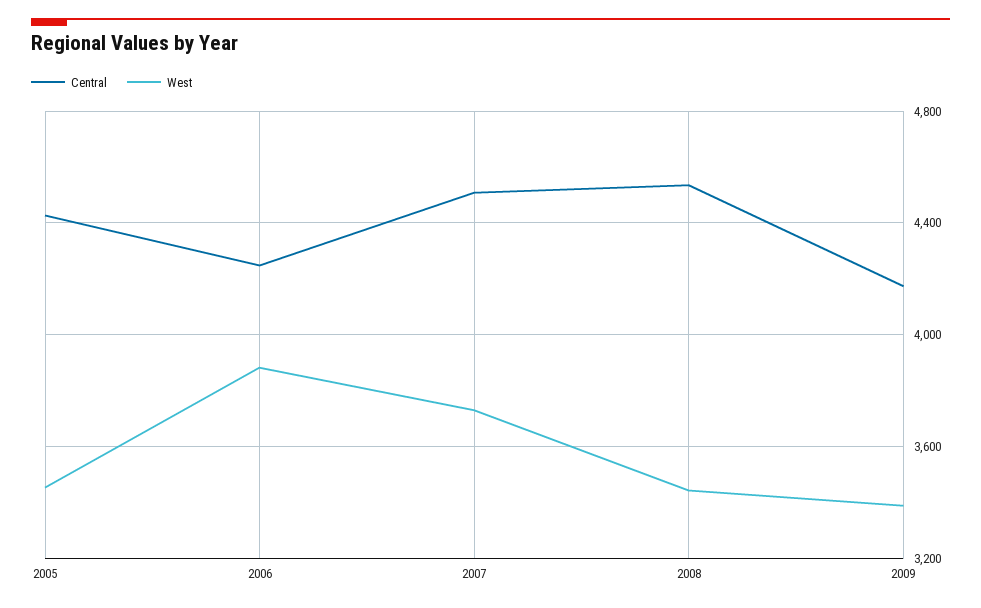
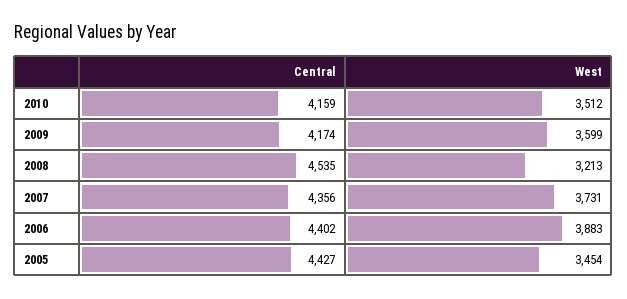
Central, 2006: 4250 -> 4402
Central, 2007: 4500 -> 4356
West, 2008: 3450 -> 3213
West, 2009: 3400 -> 3599
Central, 2010: none -> 4159
West, 2010: none -> 3512

